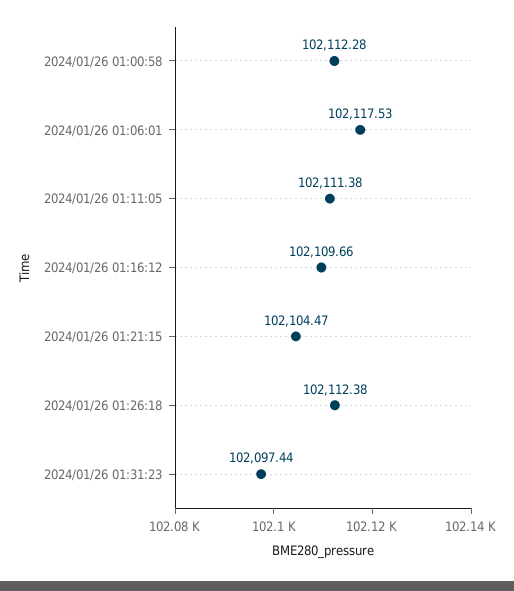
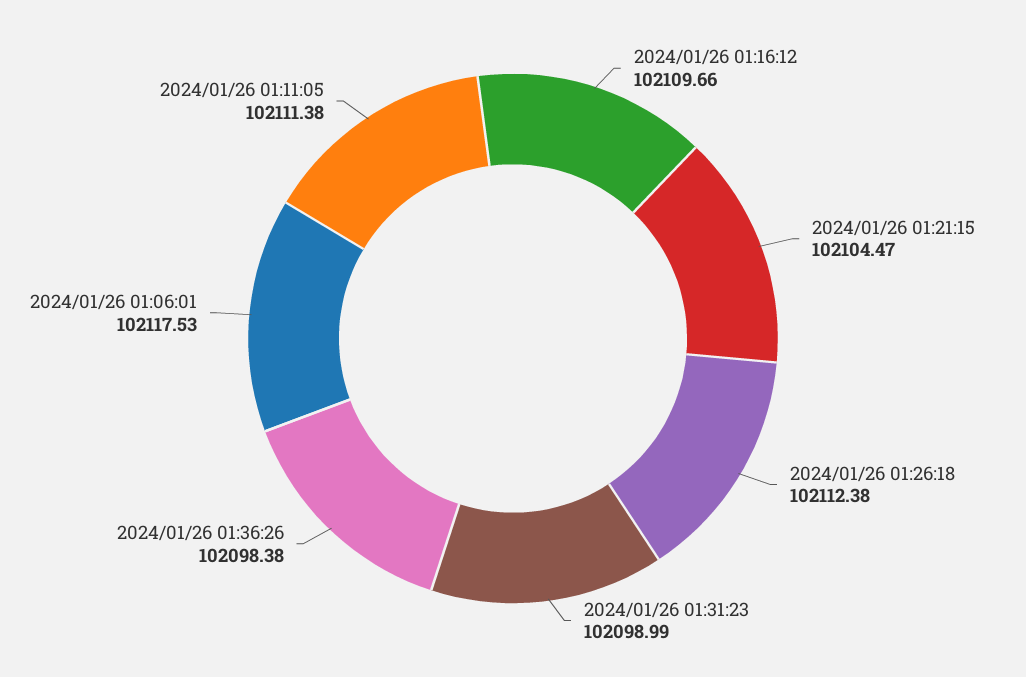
2024/01/26 01:00:58: 102112.28 -> none
2024/01/26 01:31:23: 102097.44 -> 102098.99
2024/01/26 01:36:26: none -> 102098.38

